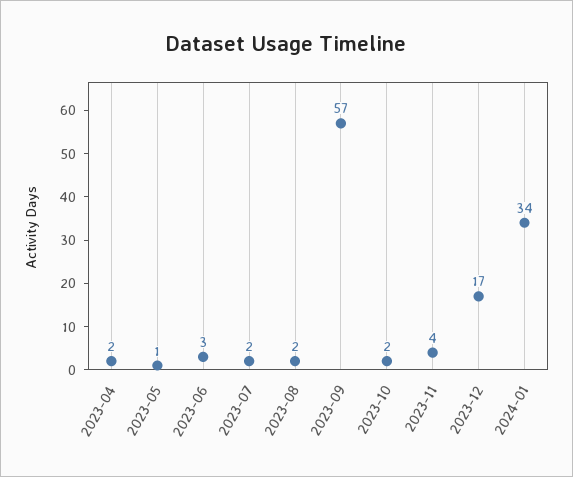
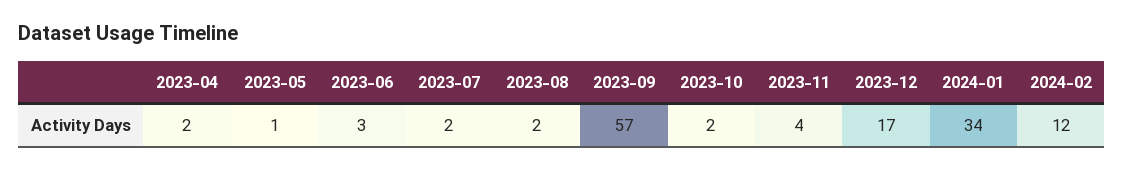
2024-02: none -> 12

